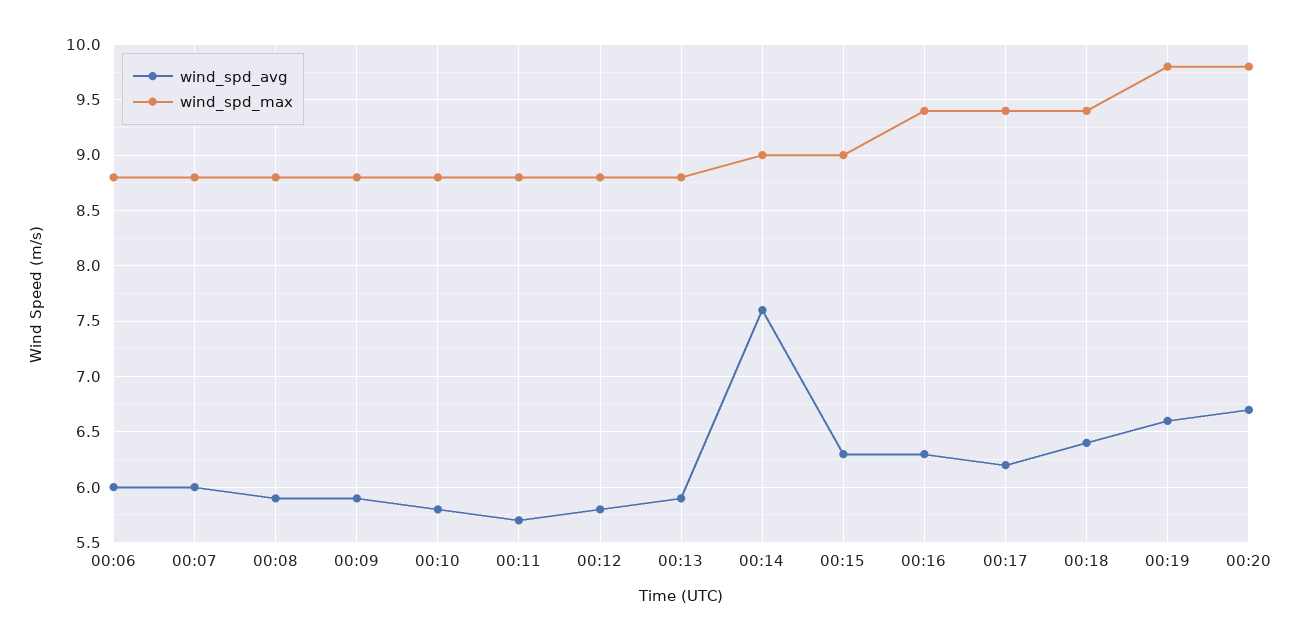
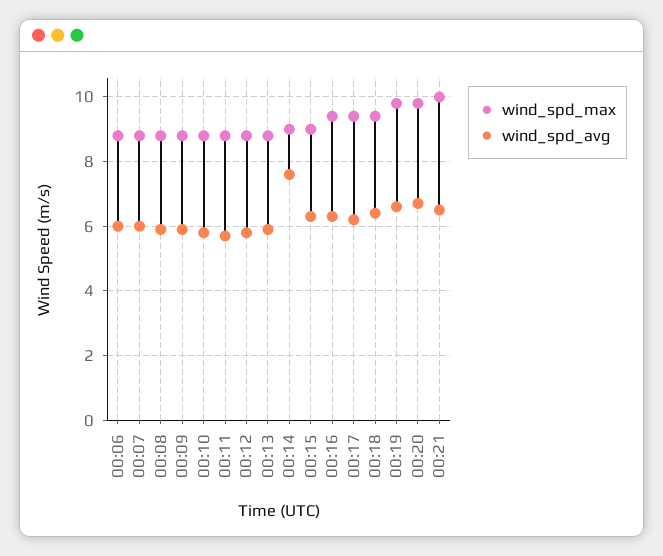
wind_spd_max, 00:21: none -> 10
wind_spd_avg, 00:21: none -> 6.5

